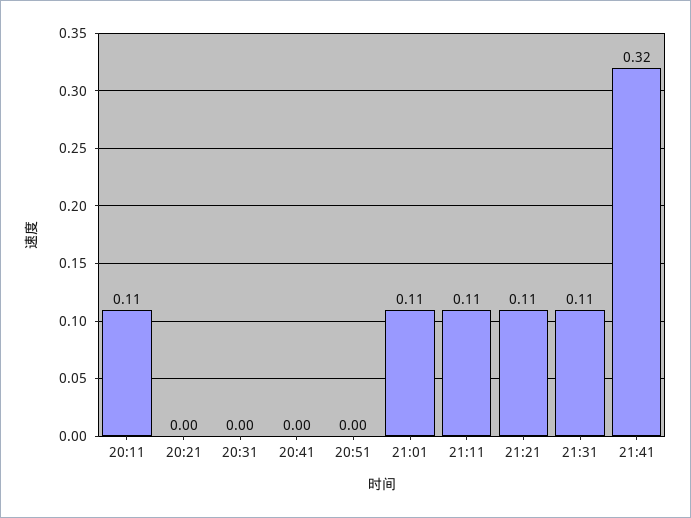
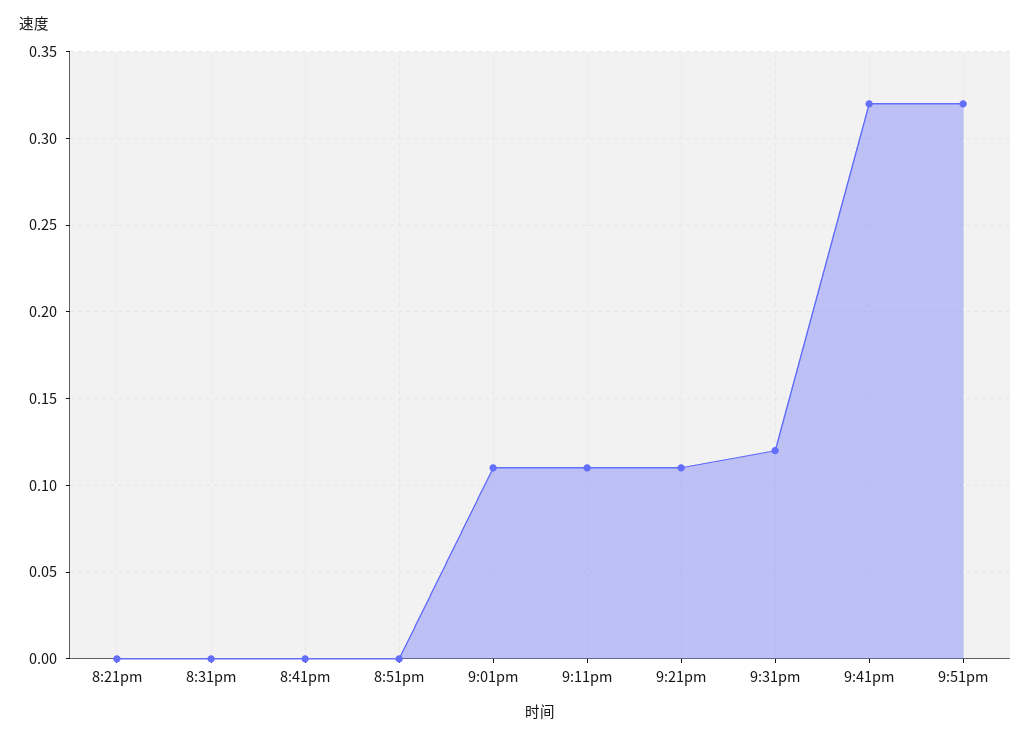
20:11: 0.11 -> none
21:31: 0.11 -> 0.12
9:51pm: none -> 0.32

